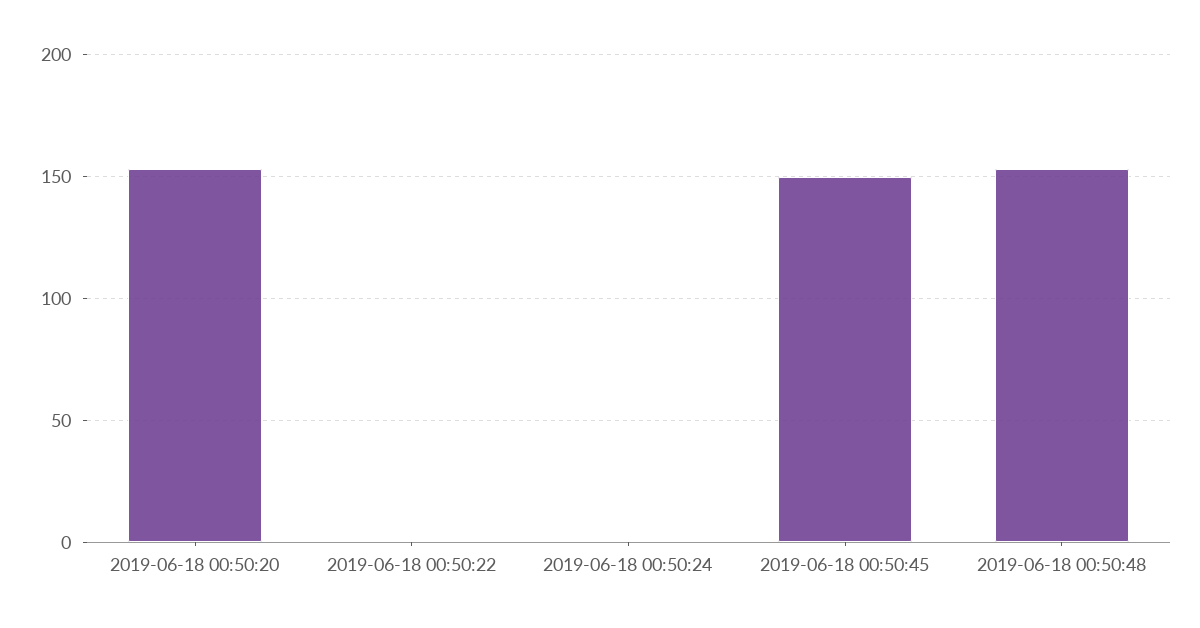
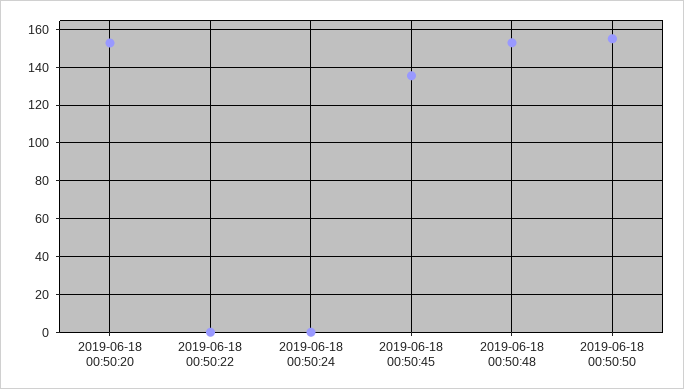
2019-06-18 00:50:45: 150 -> 135
2019-06-18 00:50:50: none -> 155

